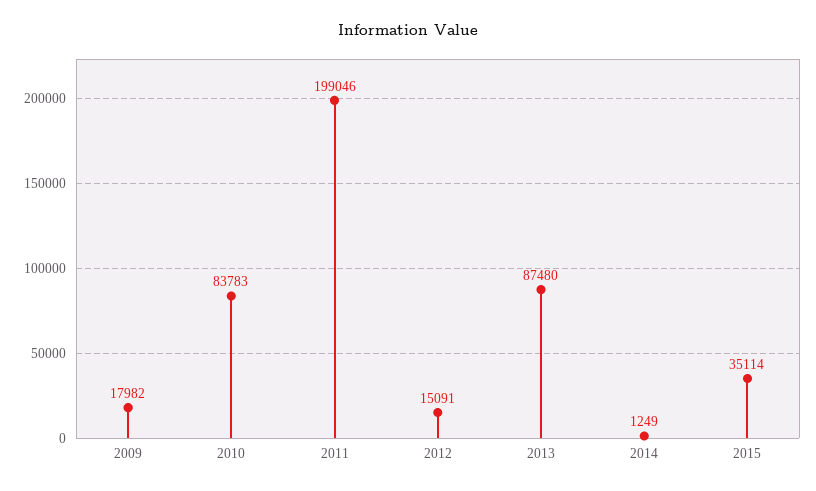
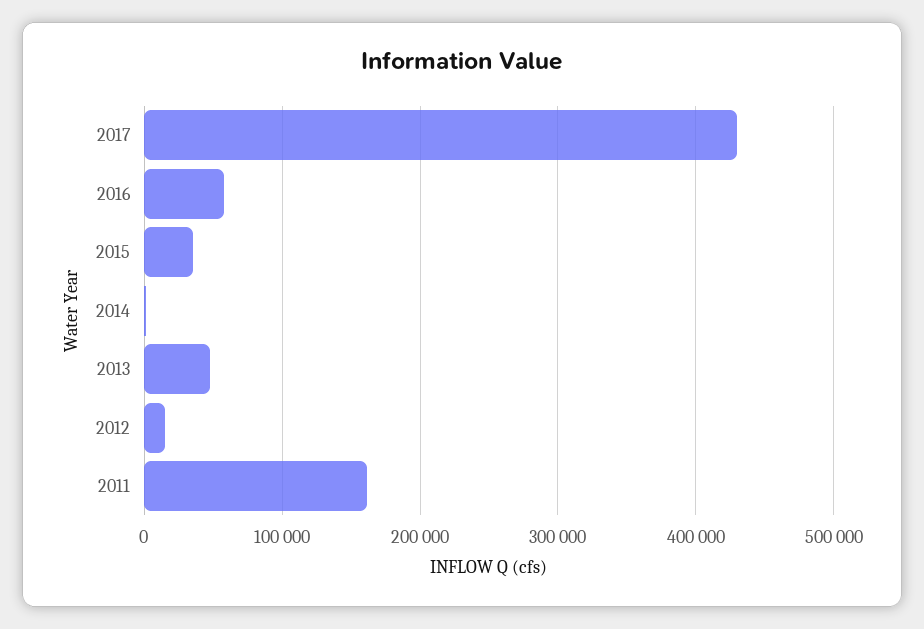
2009: 17982 -> none
2010: 83783 -> none
2011: 199046 -> 160000
2013: 87480 -> 50000
2017: none -> 430000
2016: none -> 60000

